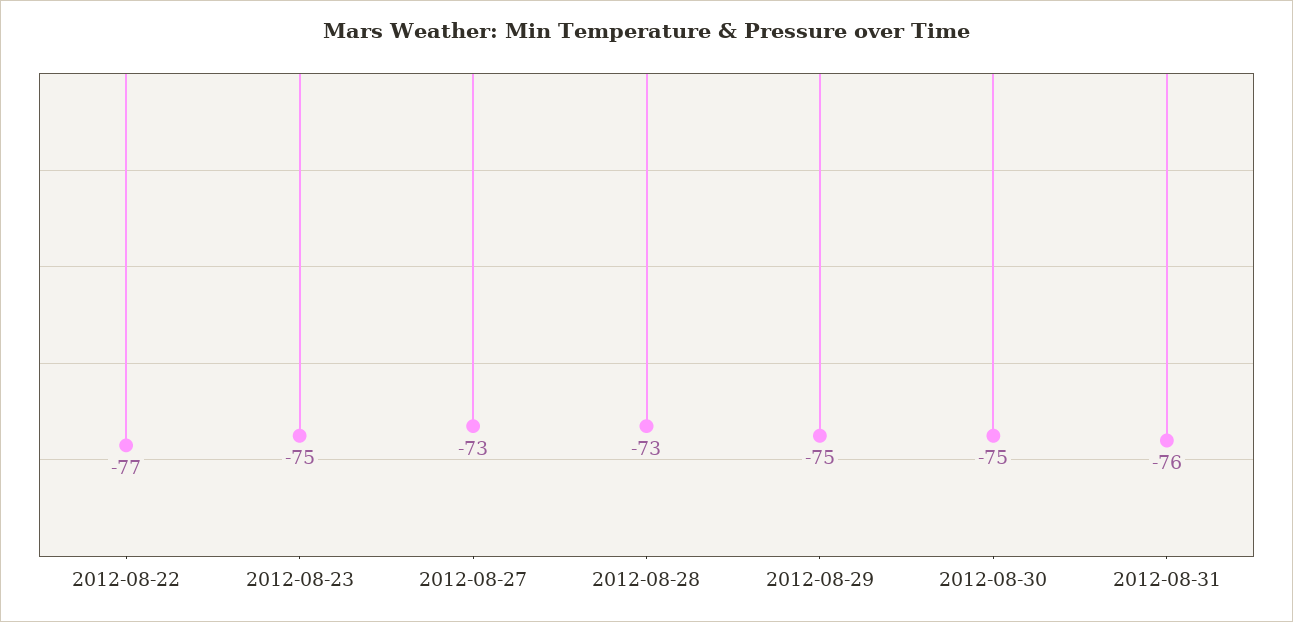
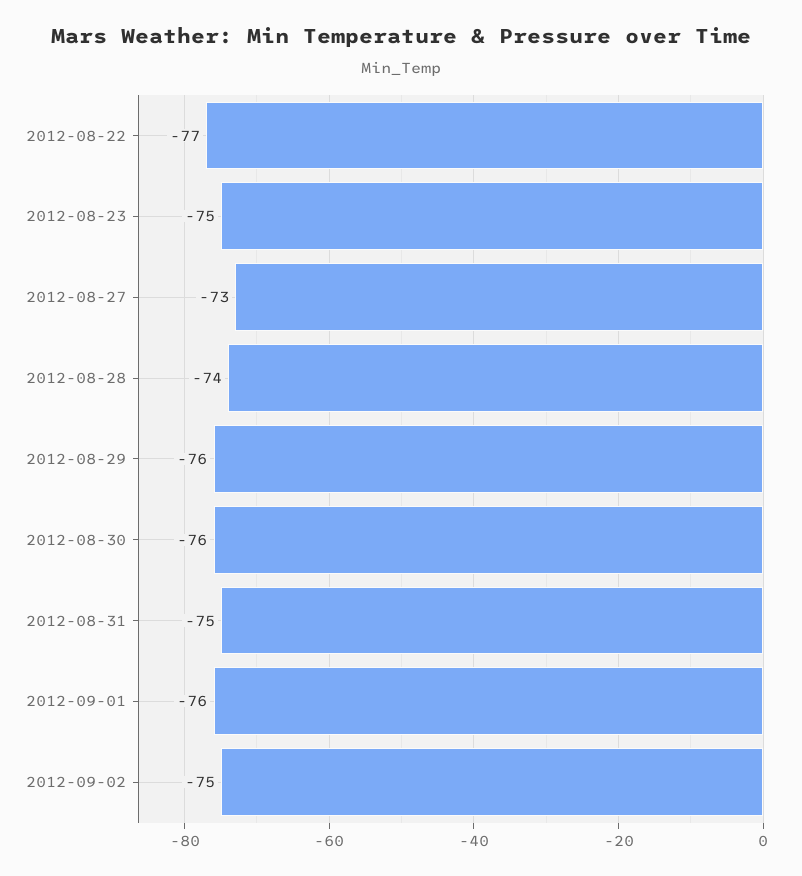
2012-08-28: -73 -> -74
2012-08-29: -75 -> -76
2012-08-30: -75 -> -76
2012-08-31: -76 -> -75
2012-09-01: none -> -76
2012-09-02: none -> -75

